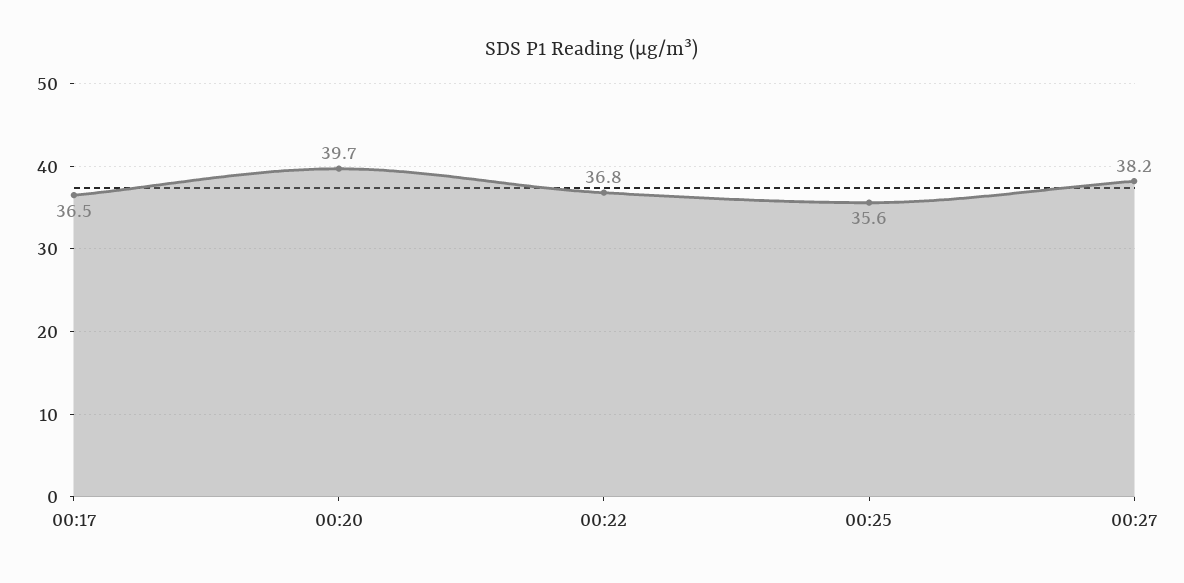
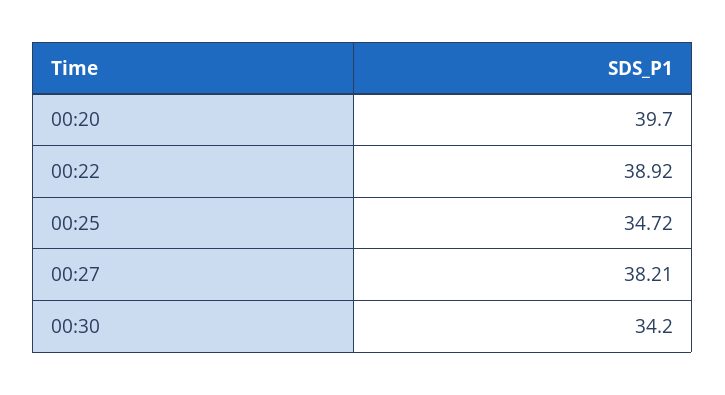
00:17: 36.5 -> none
00:22: 36.8 -> 38.92
00:25: 35.6 -> 34.72
00:30: none -> 34.2

